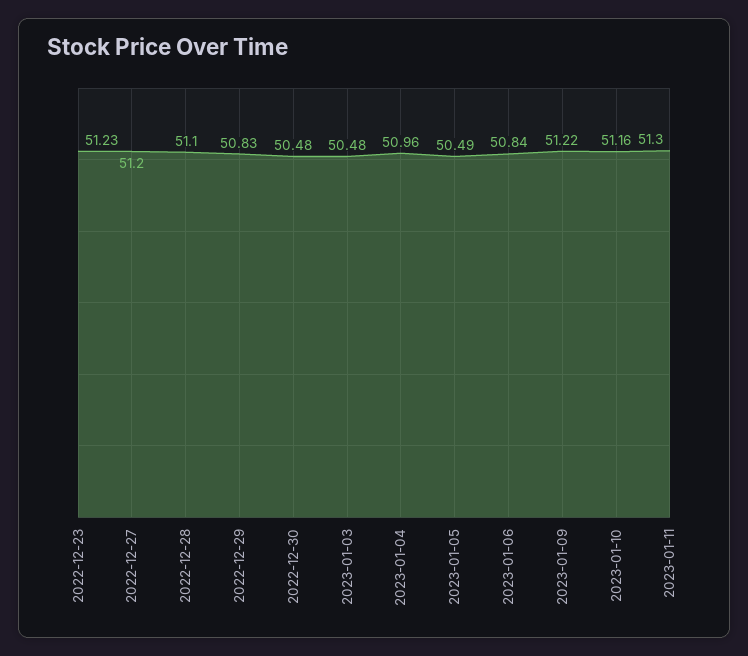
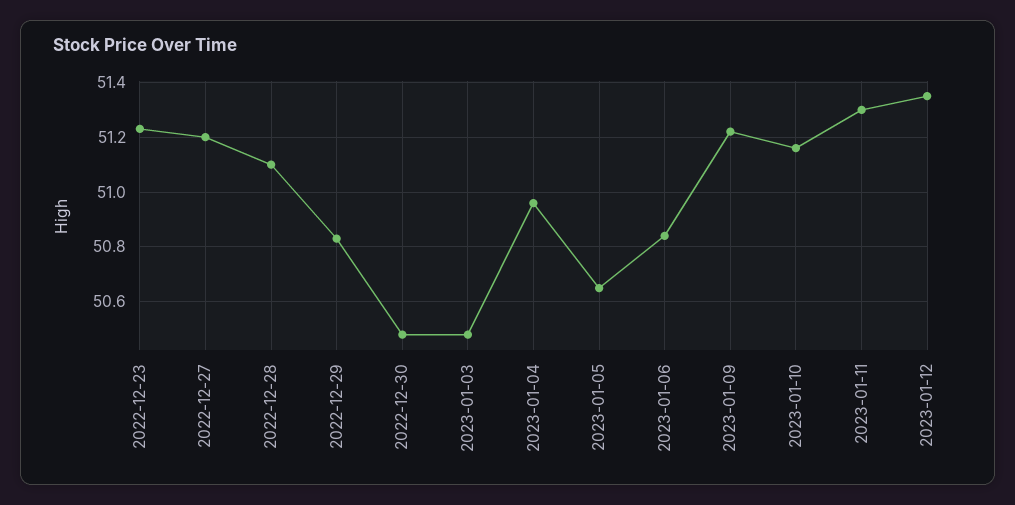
2023-01-05: 50.49 -> 50.65
2023-01-12: none -> 51.35

